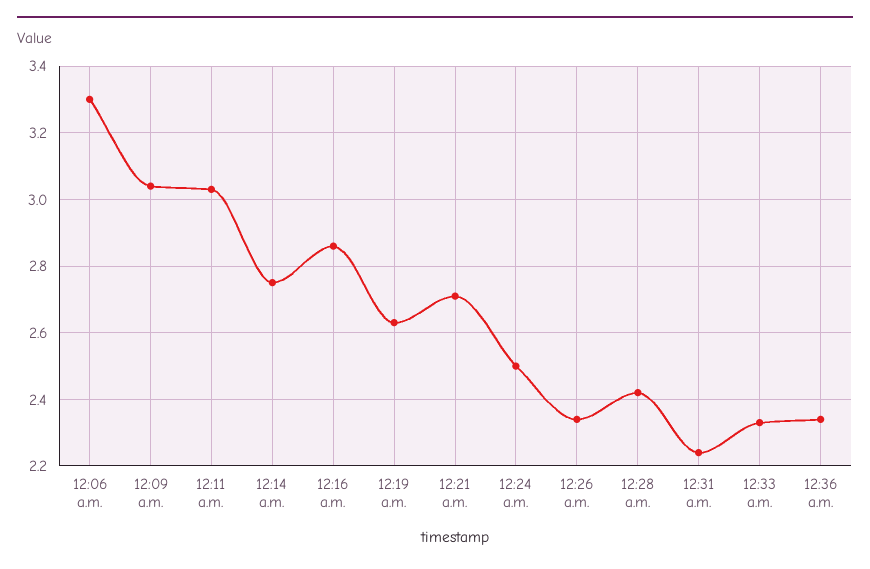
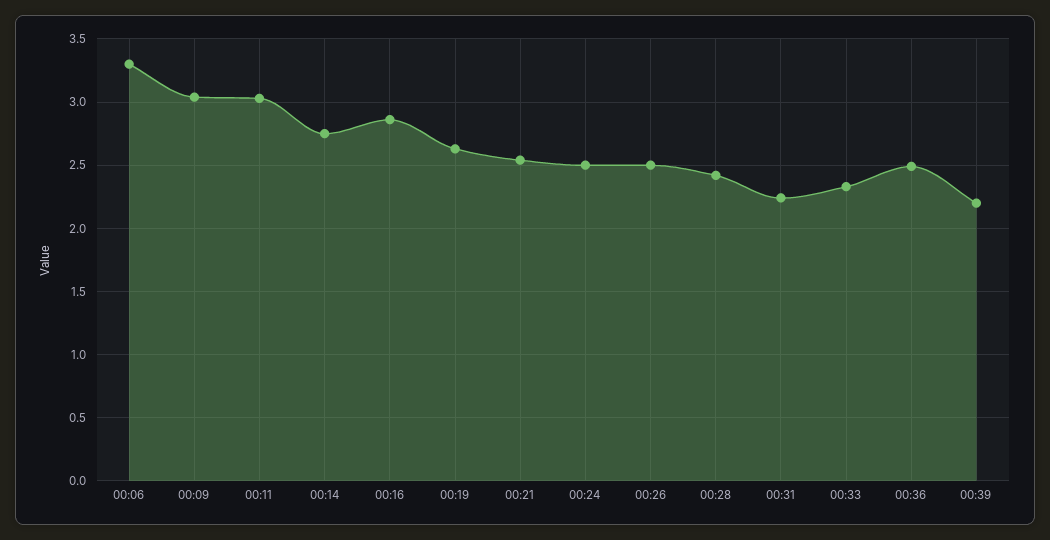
12:21 a.m.: 2.7 -> 2.55
12:26 a.m.: 2.35 -> 2.5
12:36 a.m.: 2.35 -> 2.5
00:39: none -> 2.2

